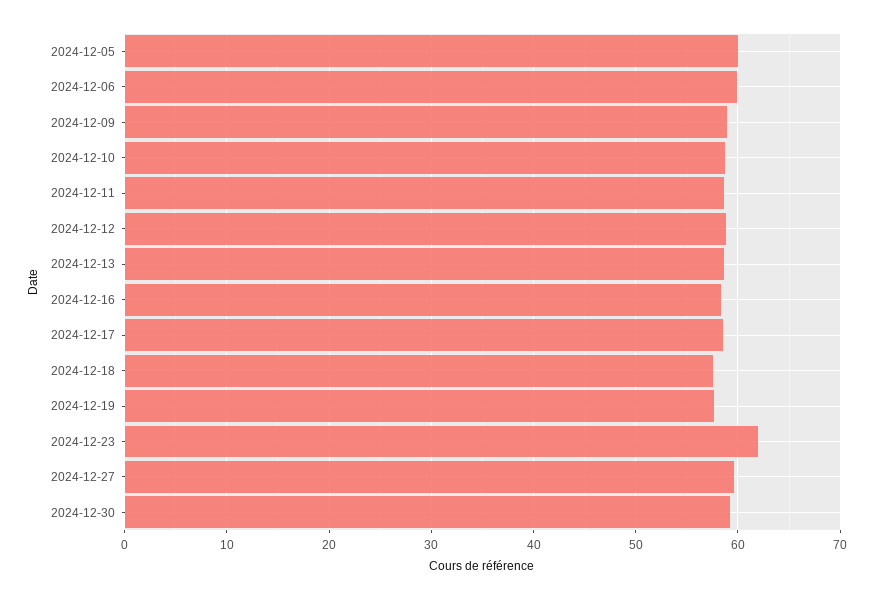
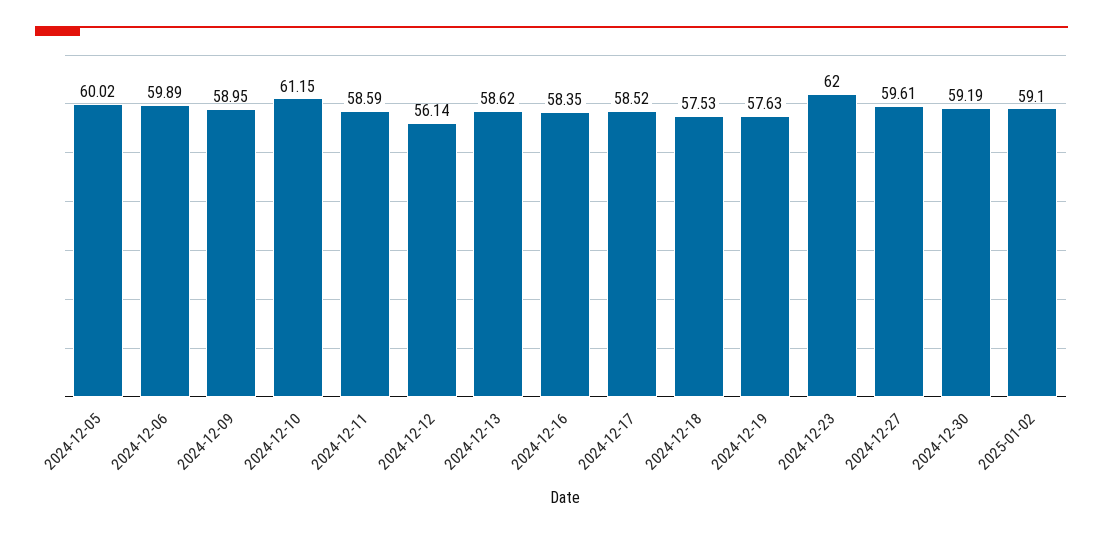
2024-12-10: 59 -> 61.15
2024-12-12: 59 -> 56.14
2025-01-02: none -> 59.1

